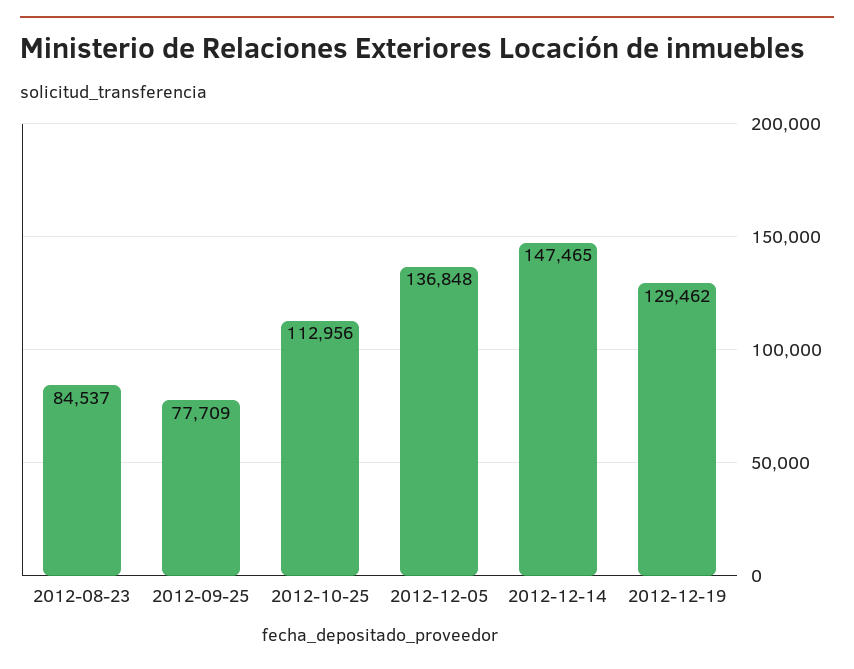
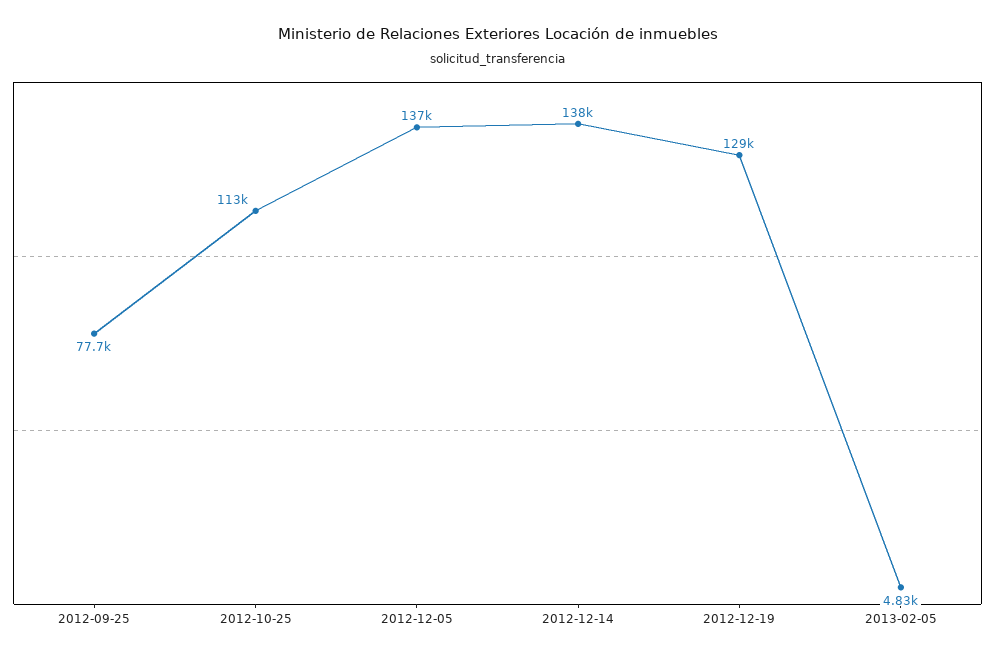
2012-08-23: 84537 -> none
2012-12-14: 147465 -> 138000
2013-02-05: none -> 4830

